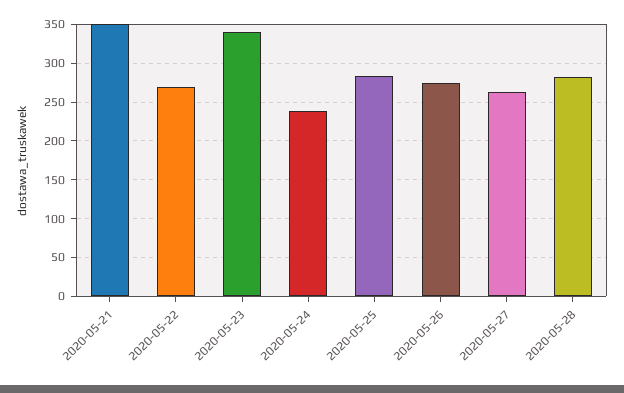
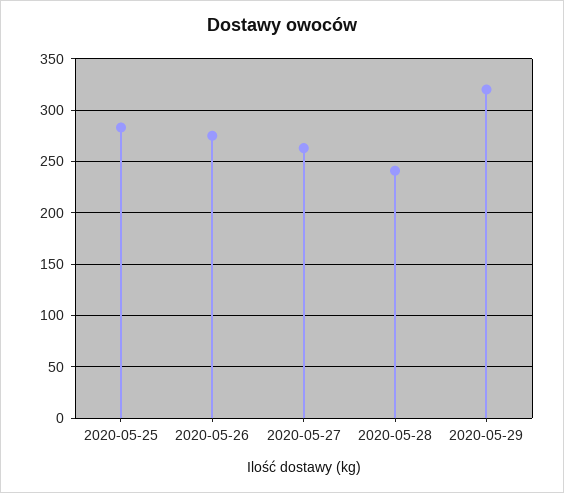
2020-05-21: 350 -> none
2020-05-22: 270 -> none
2020-05-23: 340 -> none
2020-05-24: 240 -> none
2020-05-28: 280 -> 240
2020-05-29: none -> 320

